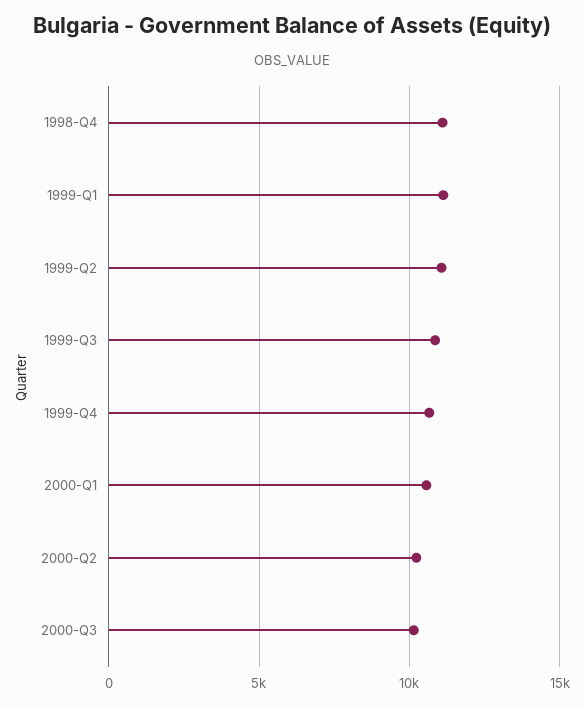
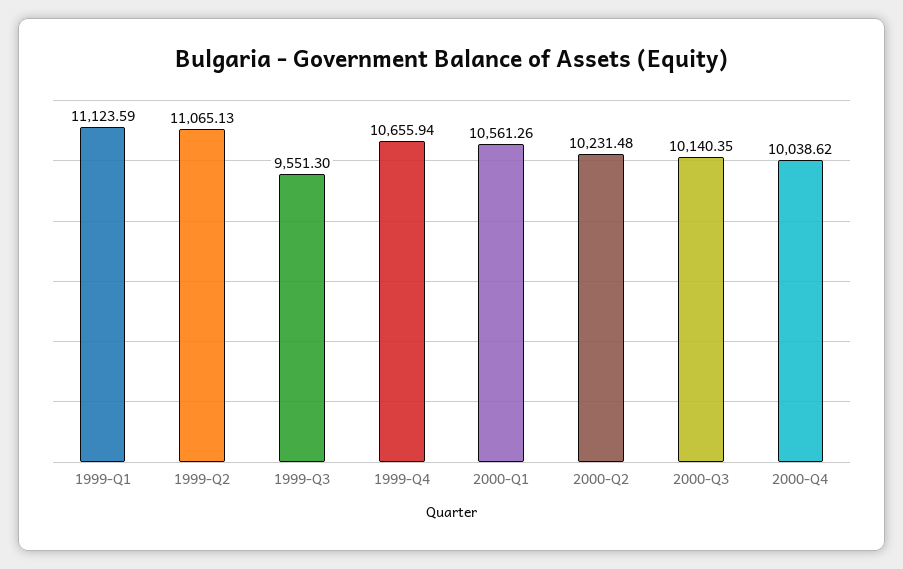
1998-Q4: 11000 -> none
1999-Q3: 11000 -> 9551.3
2000-Q4: none -> 10038.62

